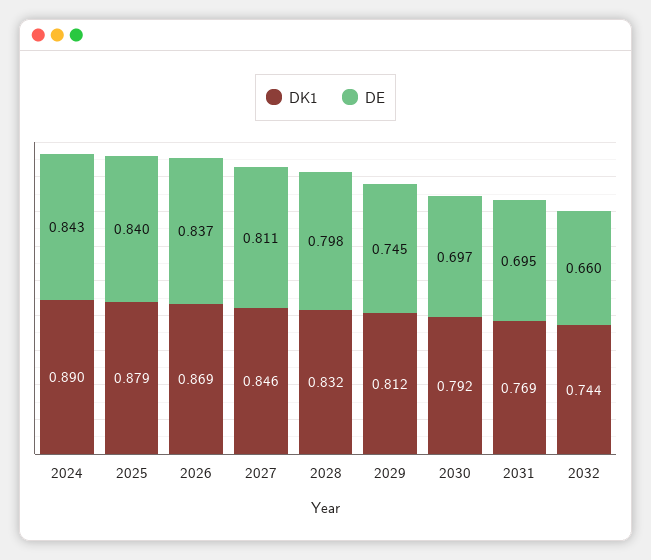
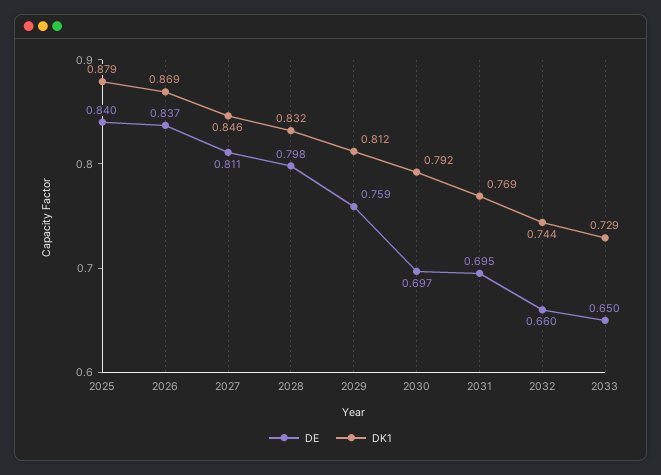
DK1, 2024: 0.89 -> none
DE, 2024: 0.843 -> none
DE, 2029: 0.745 -> 0.759
DE, 2033: none -> 0.65
DK1, 2033: none -> 0.729

